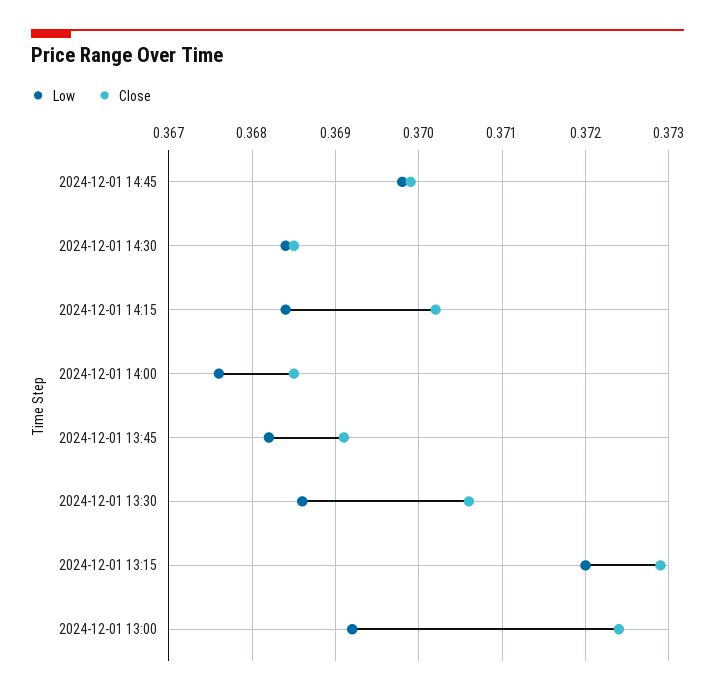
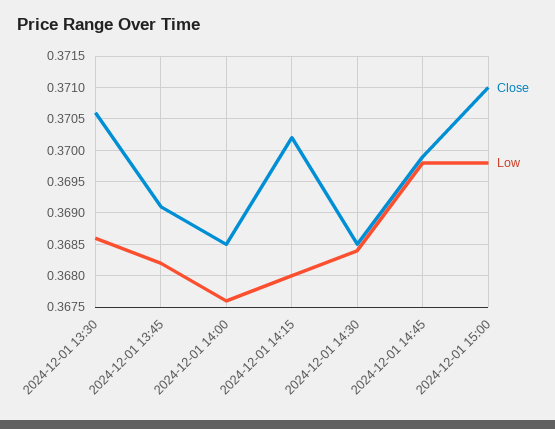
Low, 2024-12-01 14:15: 0.3684 -> 0.368
Low, 2024-12-01 13:15: 0.372 -> none
Close, 2024-12-01 13:15: 0.3729 -> none
Low, 2024-12-01 13:00: 0.3692 -> none
Close, 2024-12-01 13:00: 0.3724 -> none
Close, 2024-12-01 15:00: none -> 0.371
Low, 2024-12-01 15:00: none -> 0.3698

